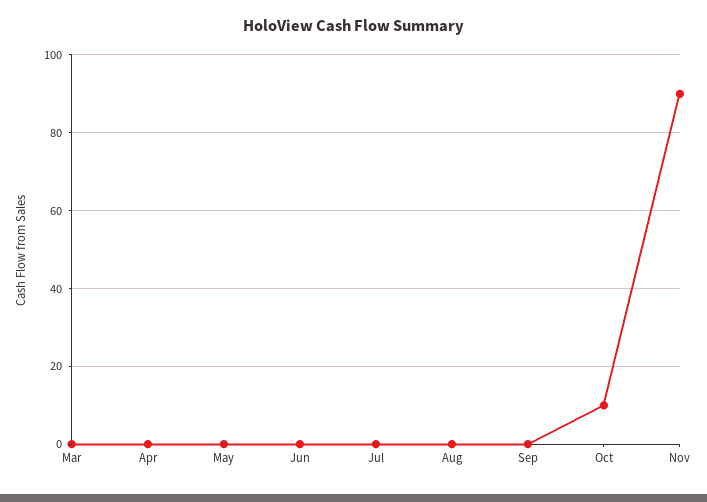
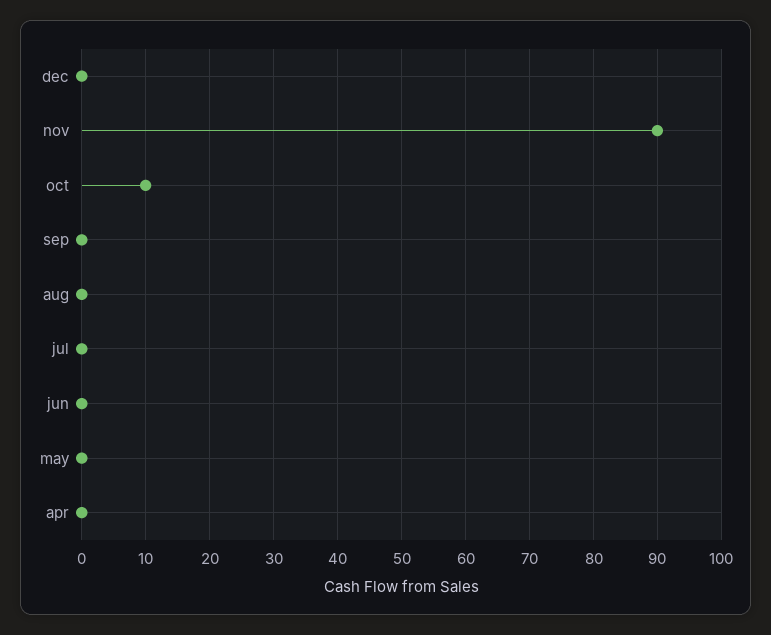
Mar: 0 -> none
dec: none -> 0

